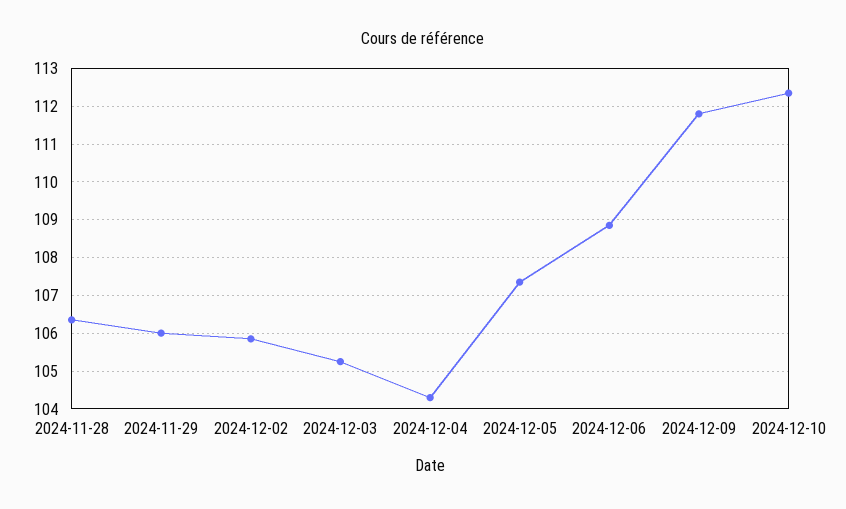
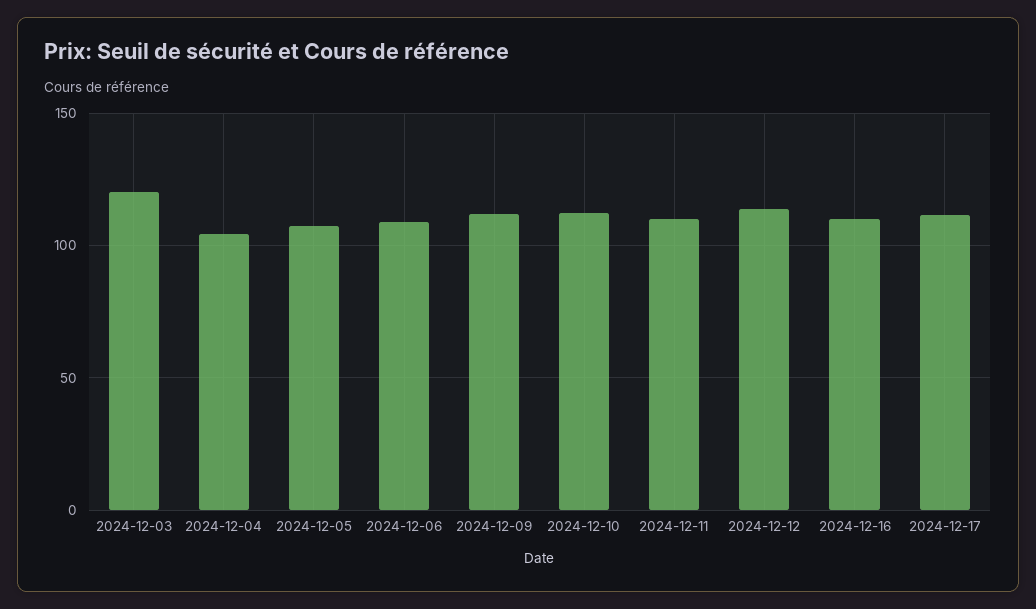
2024-11-28: 106.4 -> none
2024-11-29: 106 -> none
2024-12-02: 105.8 -> none
2024-12-03: 105.2 -> 120
2024-12-11: none -> 110
2024-12-12: none -> 115
2024-12-16: none -> 110
2024-12-17: none -> 110

